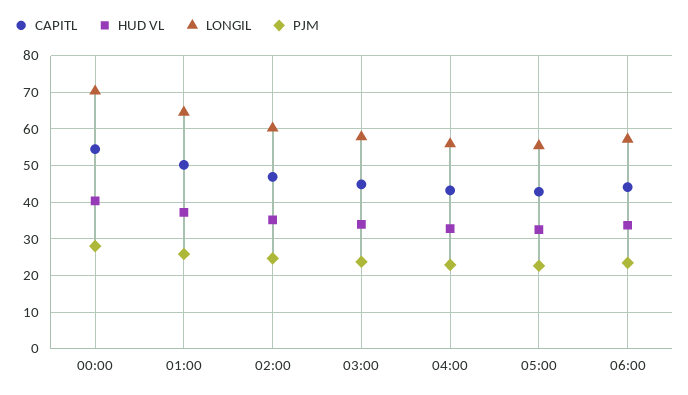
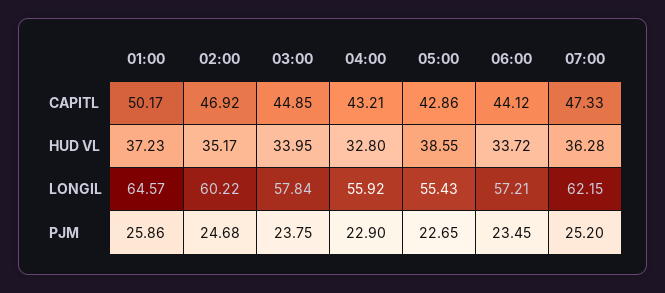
CAPITL, 00:00: 54 -> none
HUD VL, 00:00: 40 -> none
LONGIL, 00:00: 70 -> none
PJM, 00:00: 28 -> none
HUD VL, 05:00: 32 -> 38.55
CAPITL, 07:00: none -> 47.33
HUD VL, 07:00: none -> 36.28
LONGIL, 07:00: none -> 62.15
PJM, 07:00: none -> 25.2

